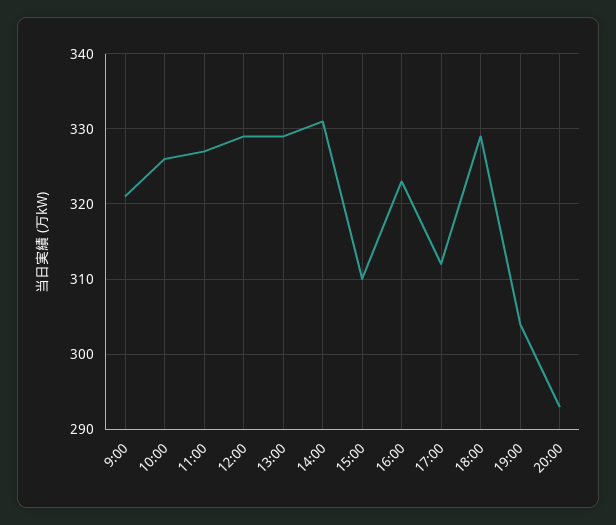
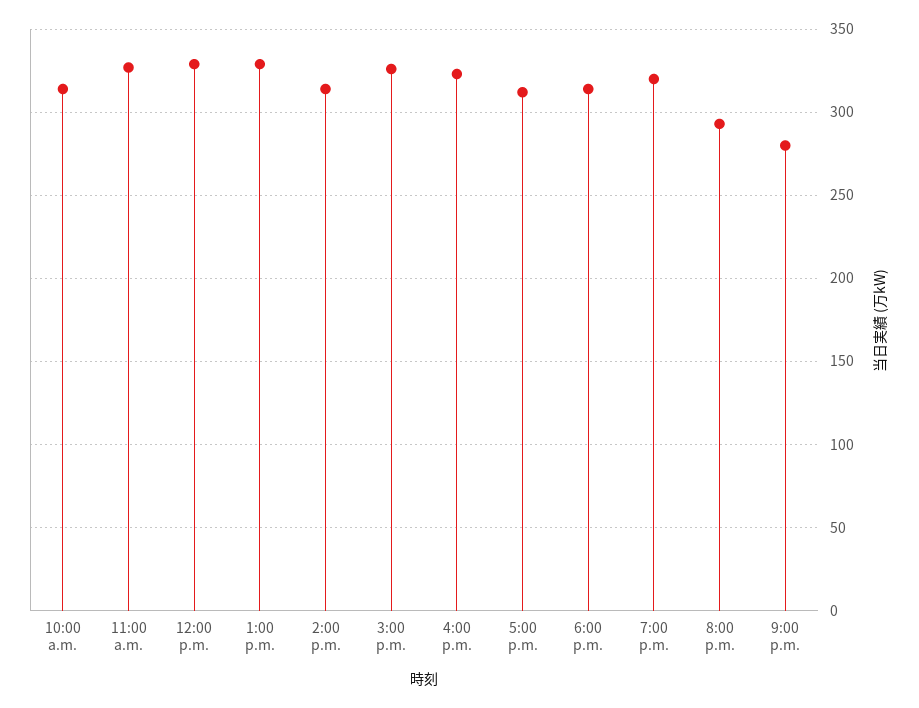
9:00: 321 -> none
10:00: 326 -> 315
14:00: 331 -> 315
15:00: 310 -> 325
18:00: 329 -> 315
19:00: 304 -> 320
9:00 p.m.: none -> 280

